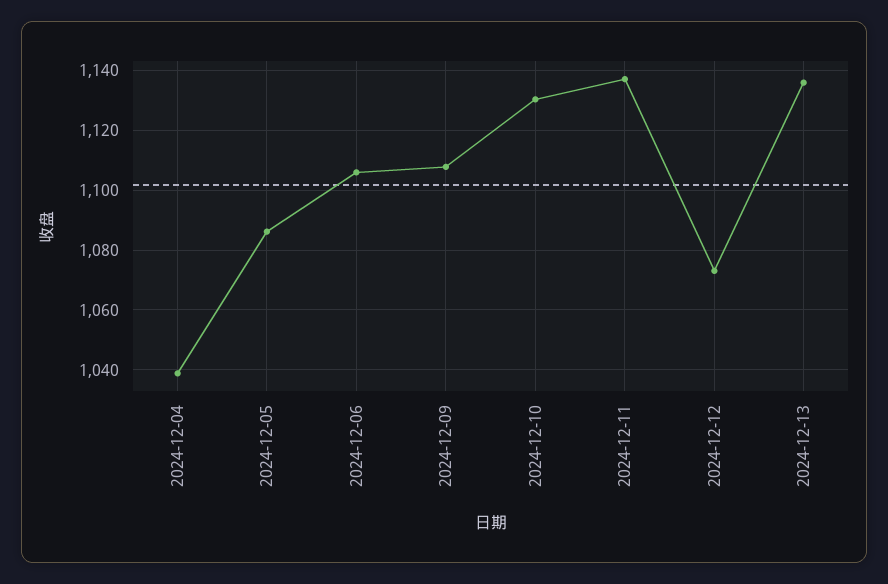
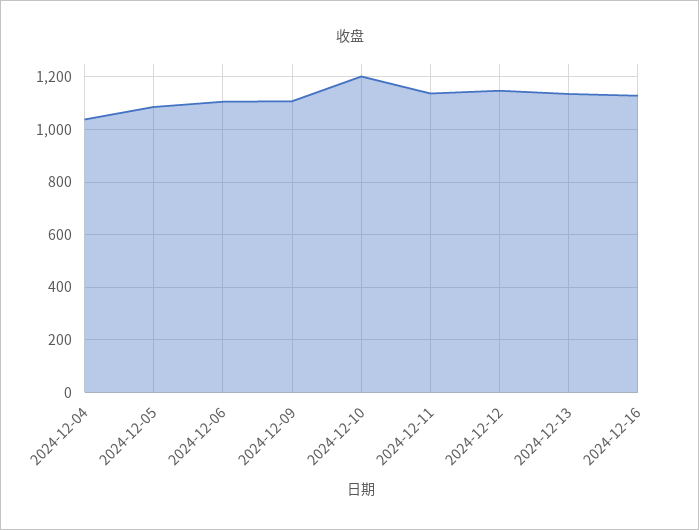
2024-12-10: 1130 -> 1200
2024-12-12: 1072.5 -> 1150
2024-12-16: none -> 1125

